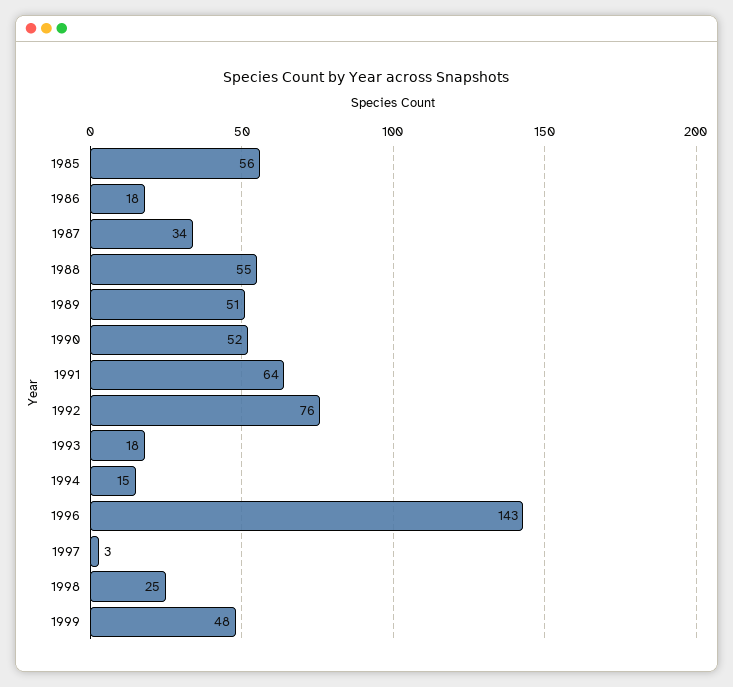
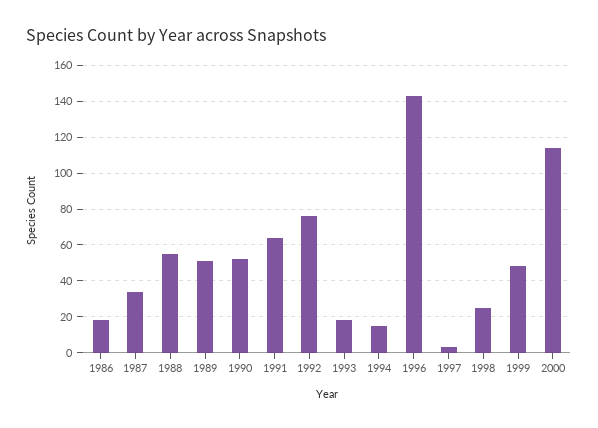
1985: 56 -> none
2000: none -> 115

